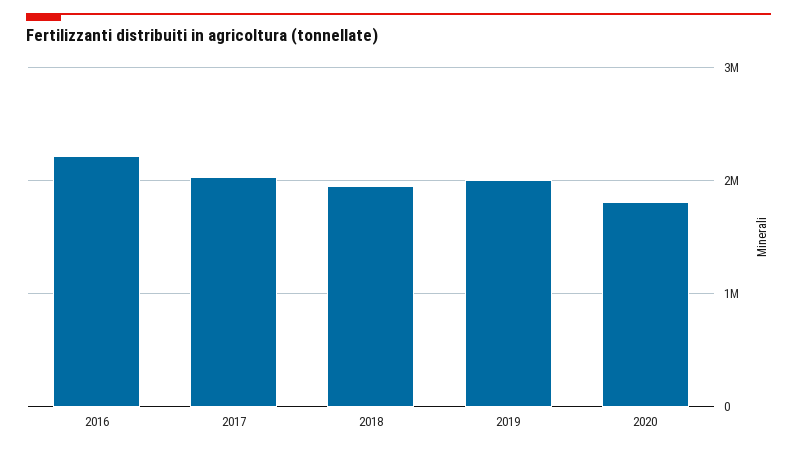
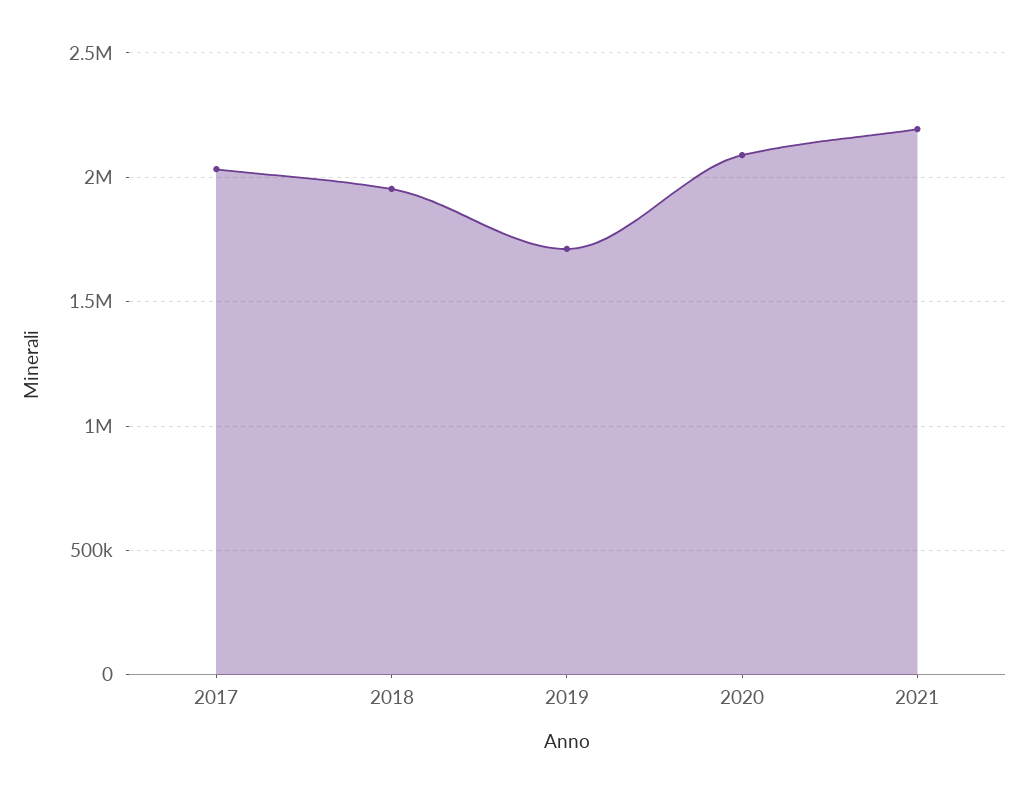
2016: 2200000 -> none
2019: 2000000 -> 1700000
2020: 1800000 -> 2100000
2021: none -> 2200000

